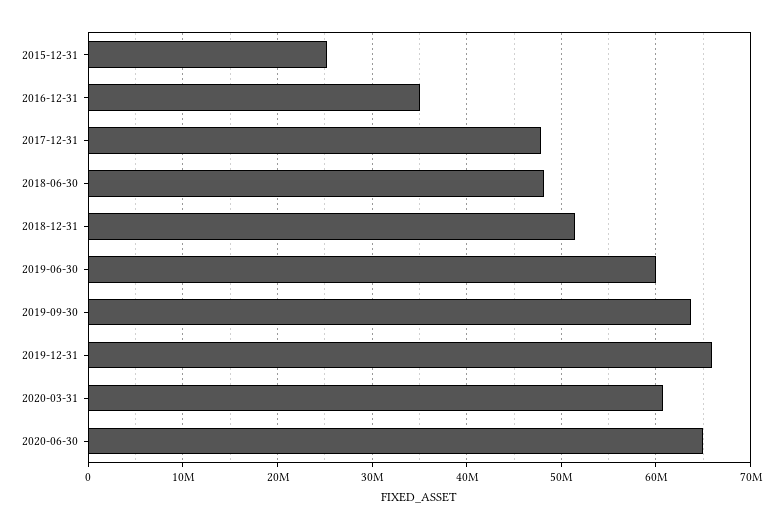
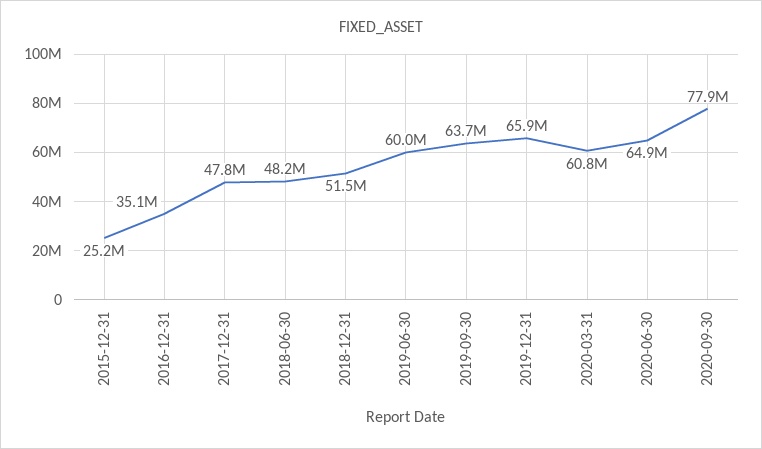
2020-09-30: none -> 77900000

